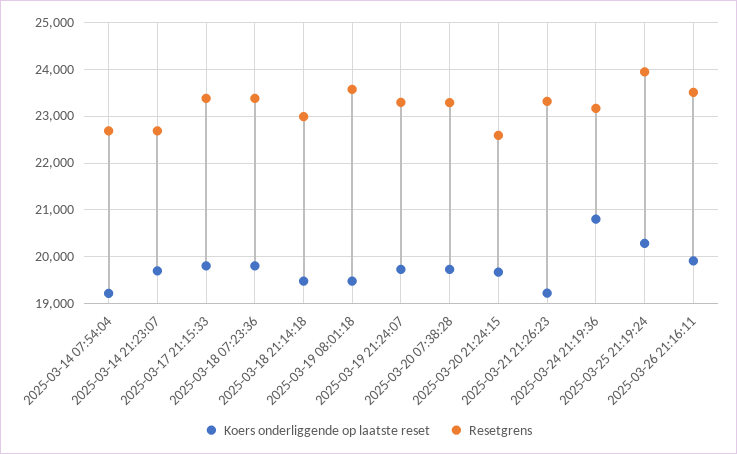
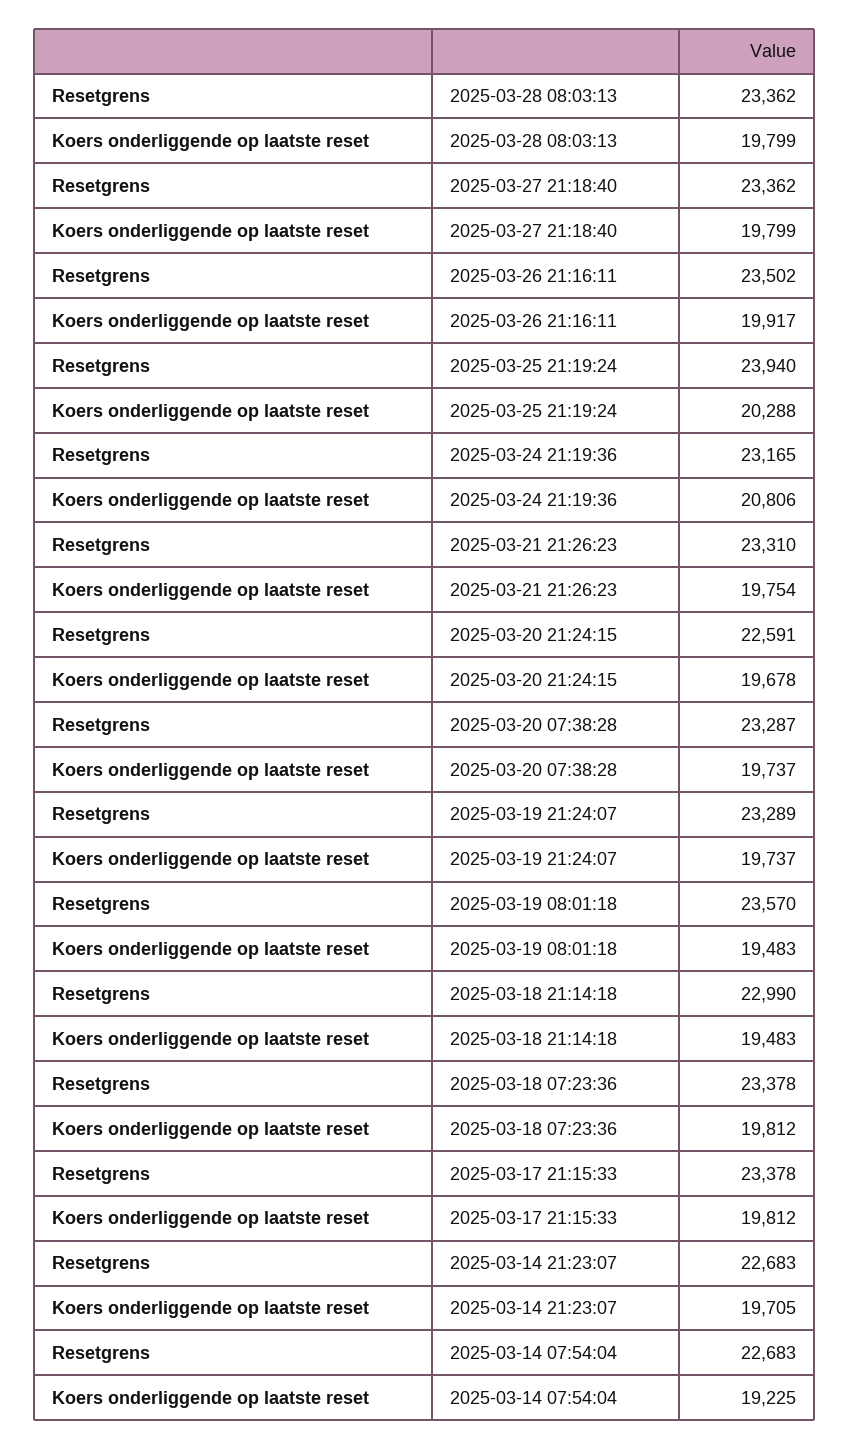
Koers onderliggende op laatste reset, 2025-03-21 21:26:23: 19200 -> 19754
Resetgrens, 2025-03-28 08:03:13: none -> 23362
Koers onderliggende op laatste reset, 2025-03-28 08:03:13: none -> 19799
Resetgrens, 2025-03-27 21:18:40: none -> 23362
Koers onderliggende op laatste reset, 2025-03-27 21:18:40: none -> 19799

